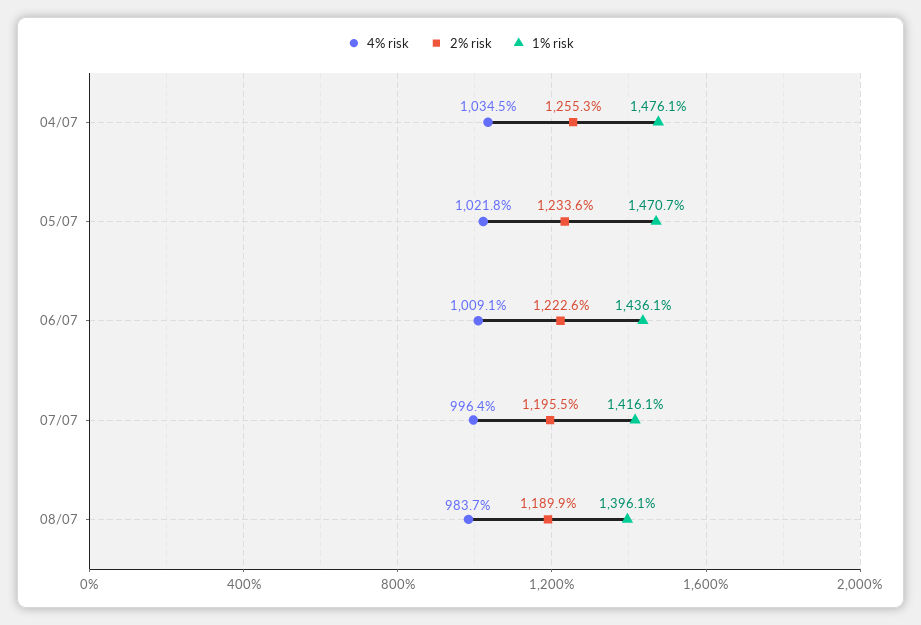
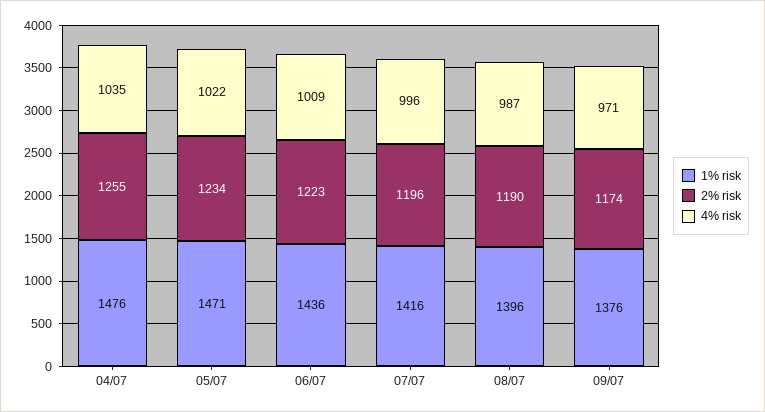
4% risk, 08/07: 983.7 -> 987
1% risk, 09/07: none -> 1376
2% risk, 09/07: none -> 1174
4% risk, 09/07: none -> 971

